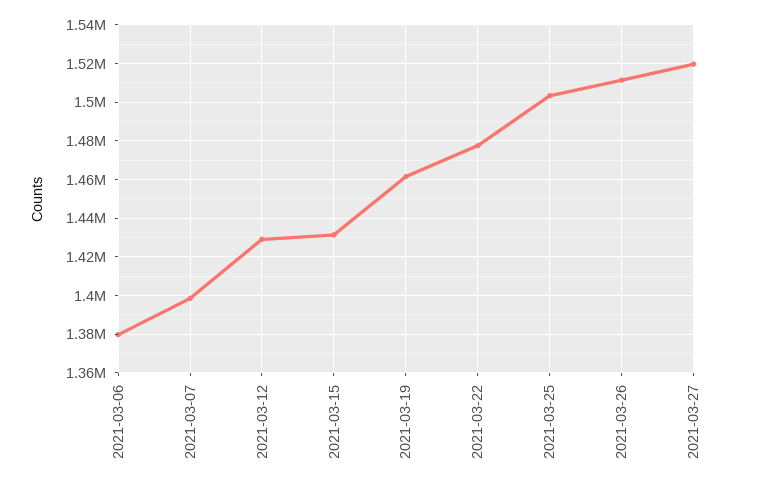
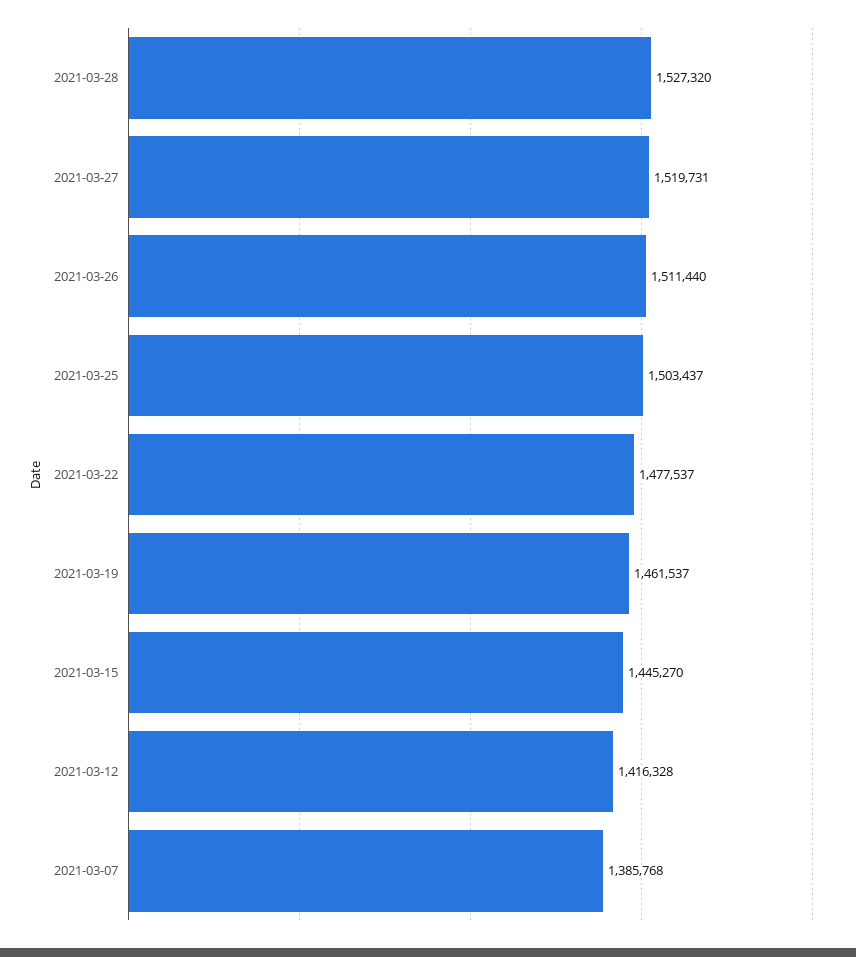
2021-03-06: 1380000 -> none
2021-03-07: 1400000 -> 1385768
2021-03-12: 1430000 -> 1416328
2021-03-15: 1430000 -> 1445270
2021-03-28: none -> 1527320

